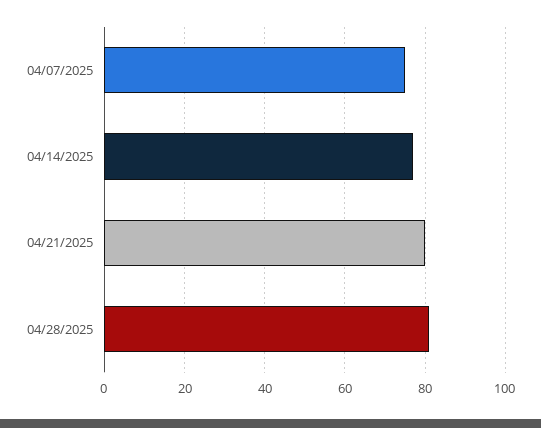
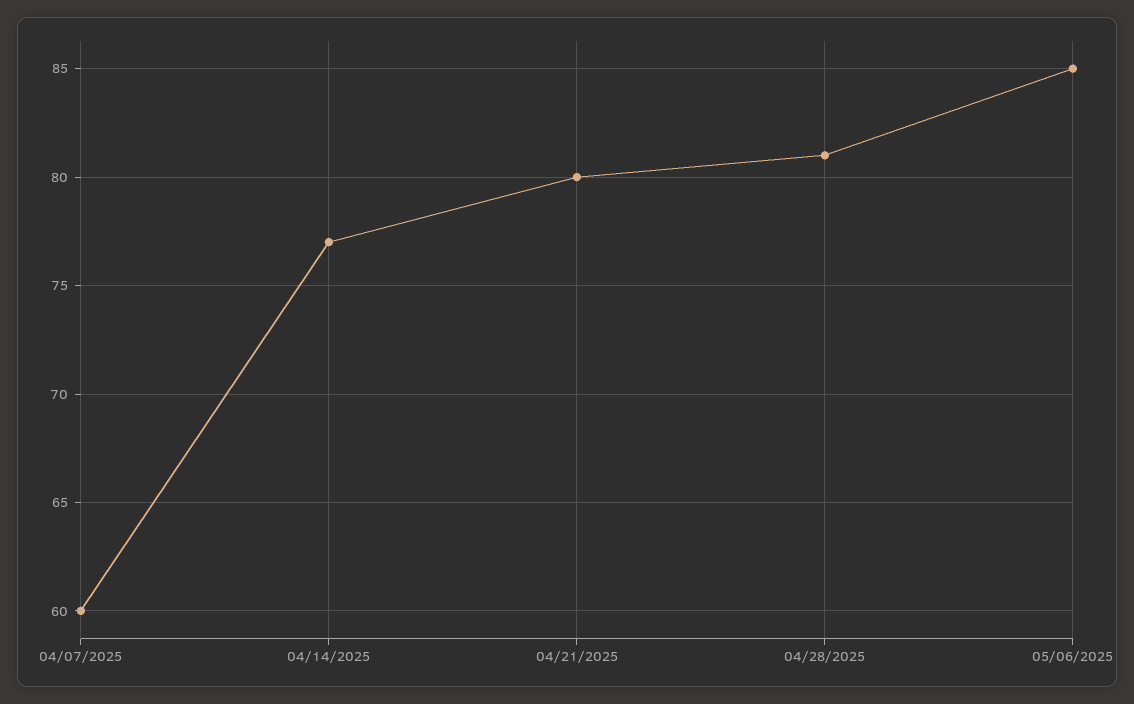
04/07/2025: 75 -> 60
05/06/2025: none -> 85

